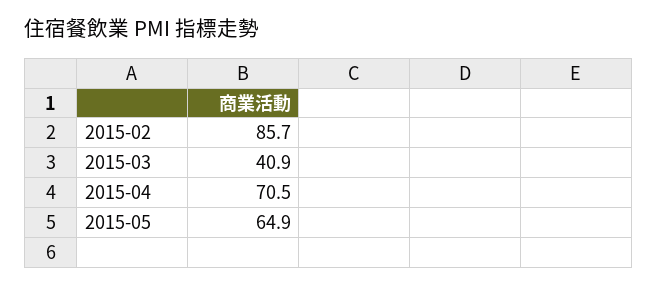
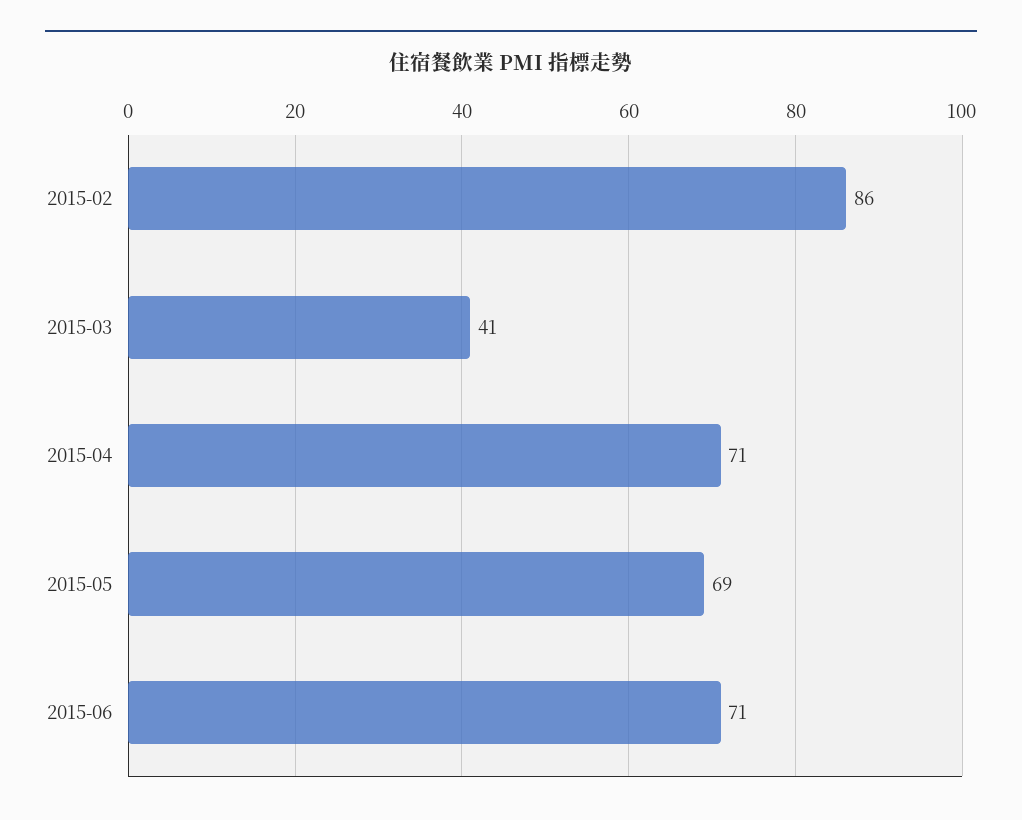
2015-05: 64.9 -> 69
2015-06: none -> 71

